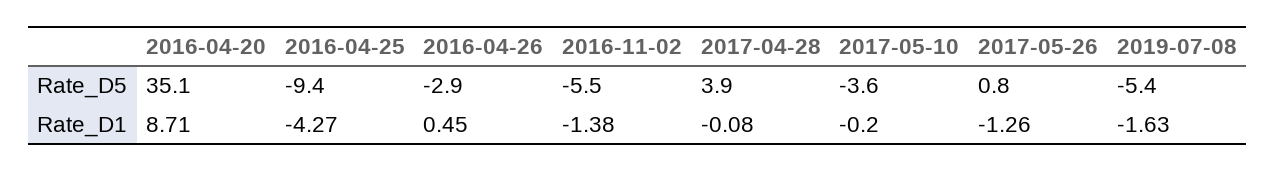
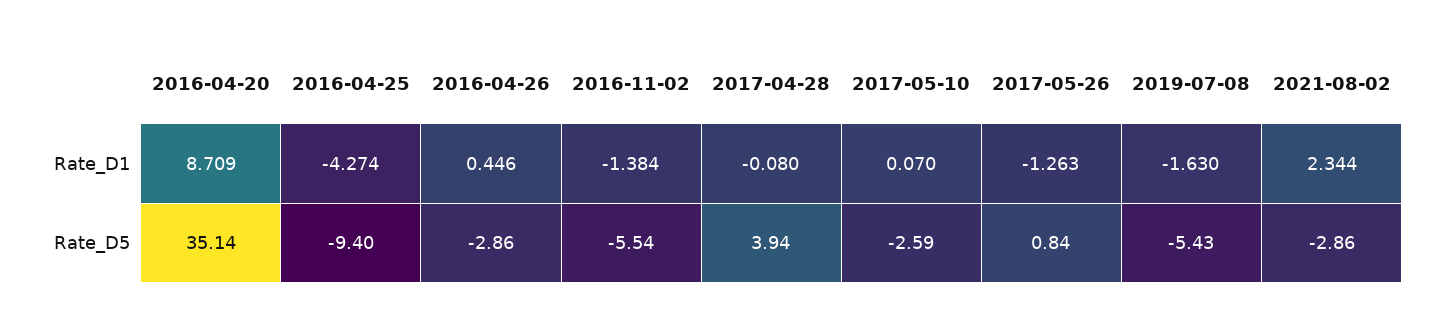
2017-05-10, Rate_D5: -3.6 -> -2.59
2017-05-10, Rate_D1: -0.2 -> 0.07
2021-08-02, Rate_D1: none -> 2.344
2021-08-02, Rate_D5: none -> -2.86

